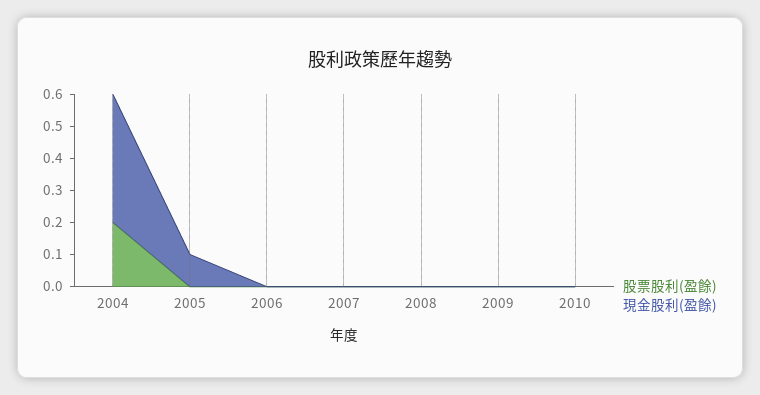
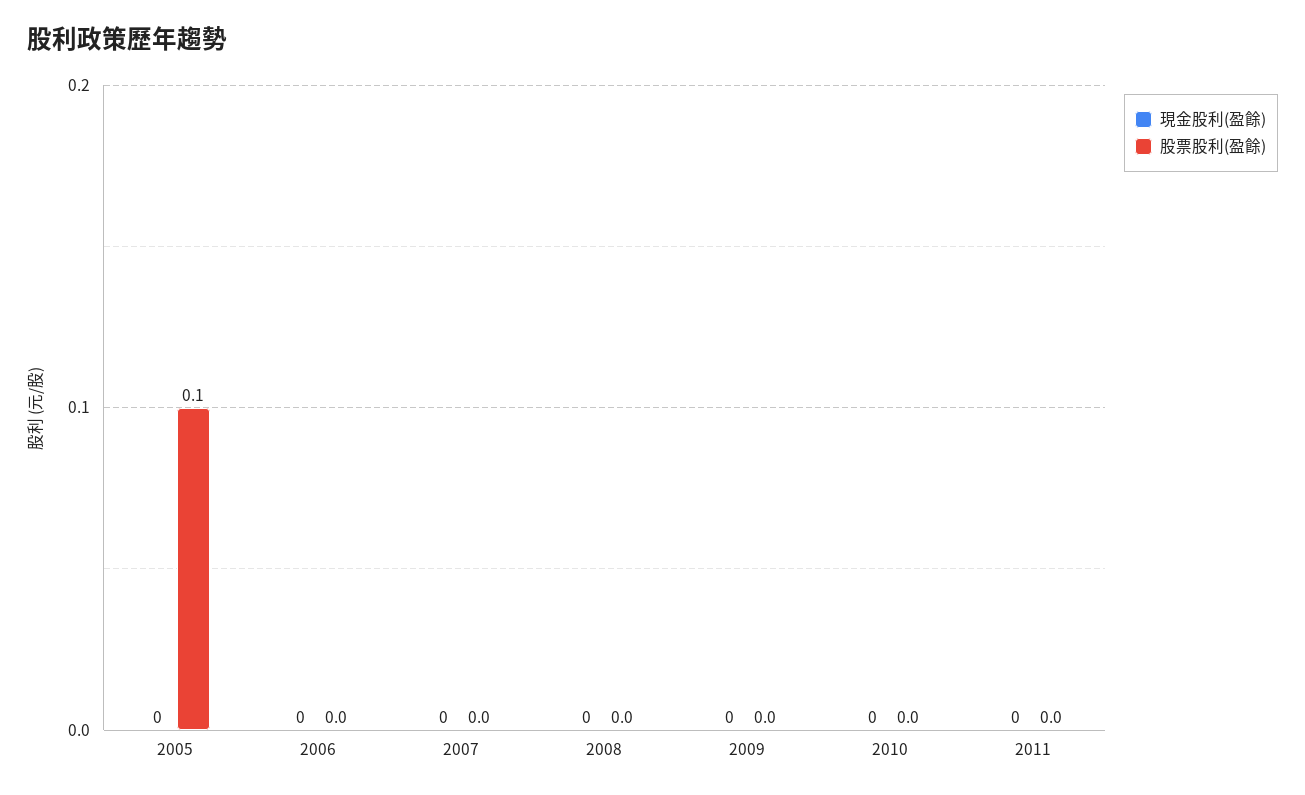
股票股利(盈餘), 2004: 0.2 -> none
現金股利(盈餘), 2004: 0.4 -> none
股票股利(盈餘), 2005: 0 -> 0.1
現金股利(盈餘), 2005: 0.1 -> 0
現金股利(盈餘), 2011: none -> 0
股票股利(盈餘), 2011: none -> 0

